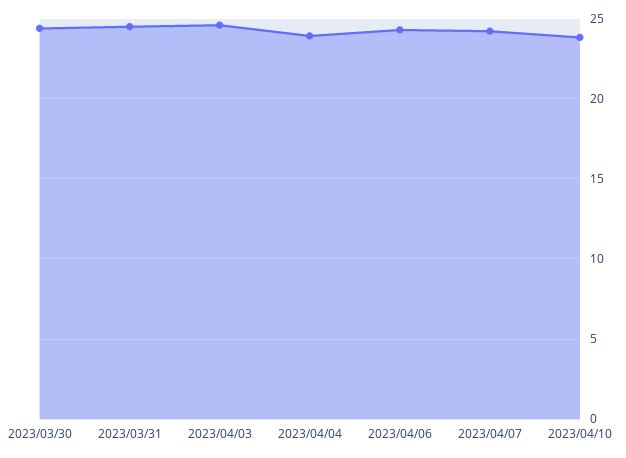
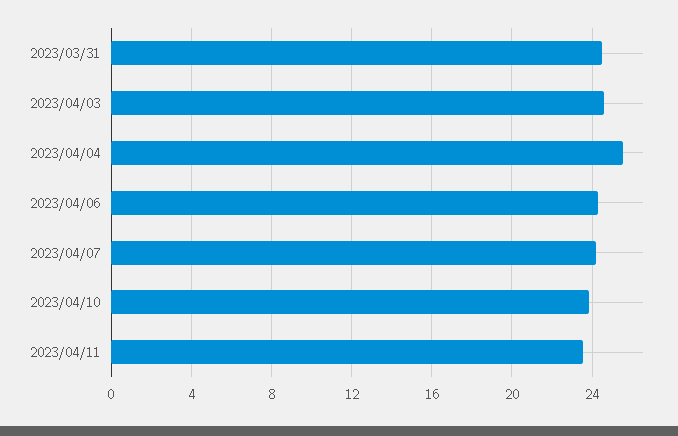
2023/03/30: 24.5 -> none
2023/04/04: 24 -> 25.5
2023/04/11: none -> 23.5

